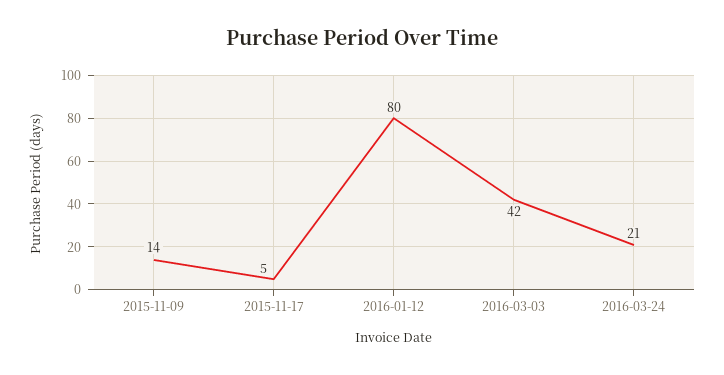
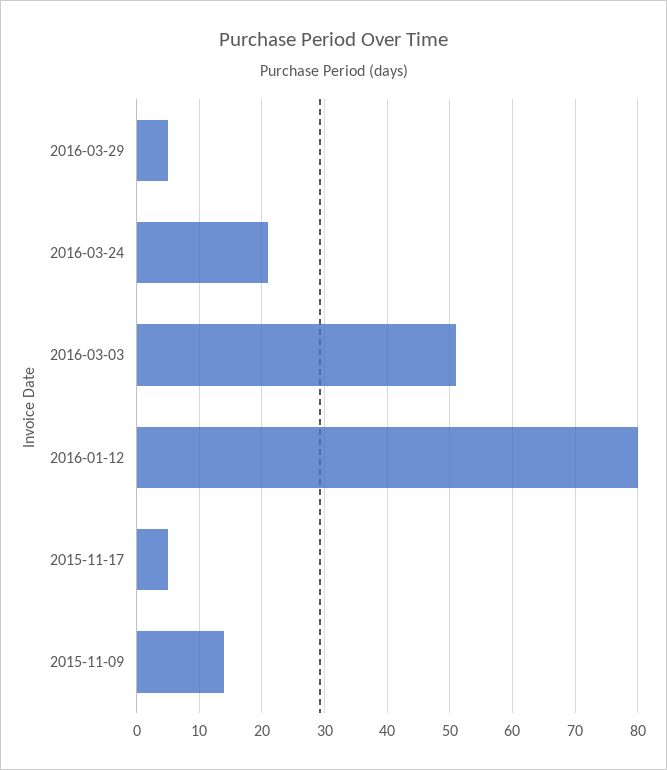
2016-03-03: 42 -> 51
2016-03-29: none -> 5

